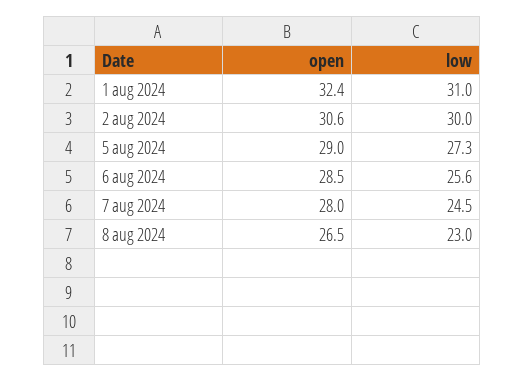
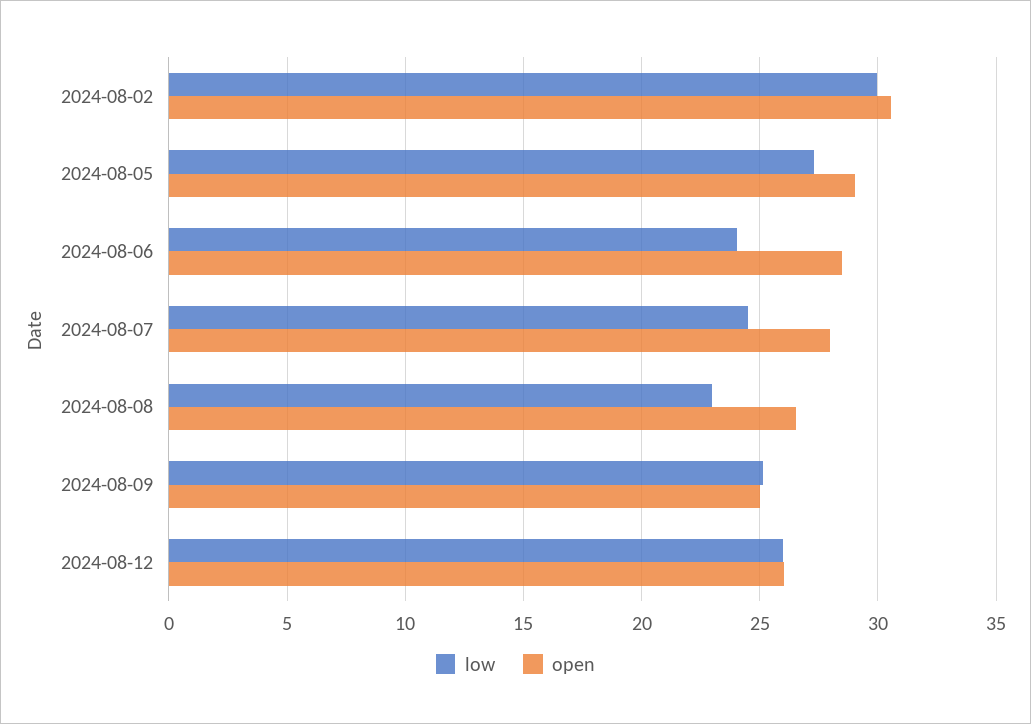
open, 1 aug 2024: 32.4 -> none
low, 1 aug 2024: 31 -> none
low, 6 aug 2024: 25.6 -> 24
low, 2024-08-09: none -> 25
open, 2024-08-09: none -> 25
low, 2024-08-12: none -> 26
open, 2024-08-12: none -> 26

